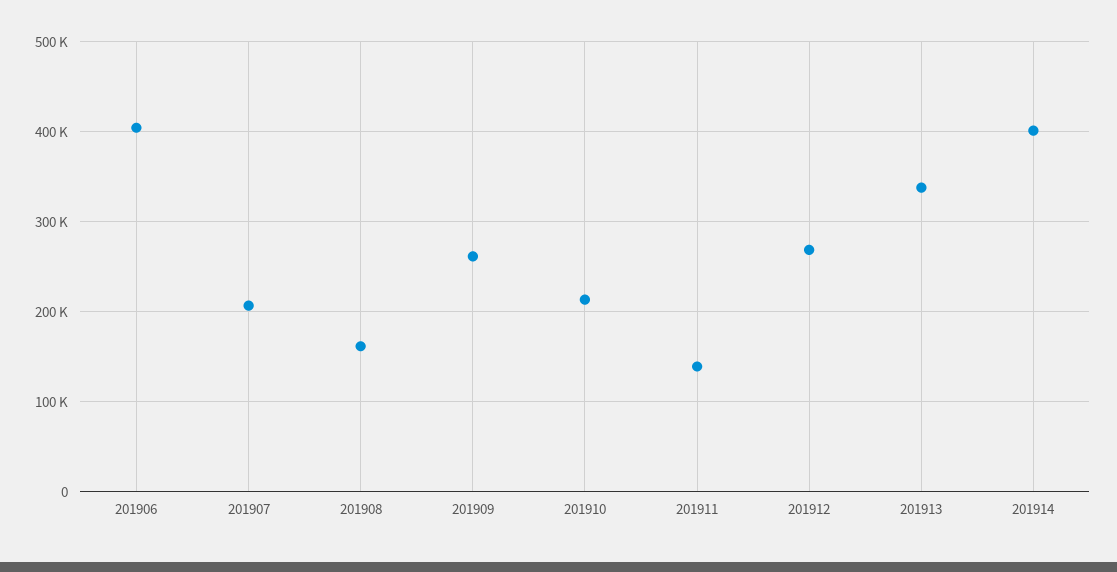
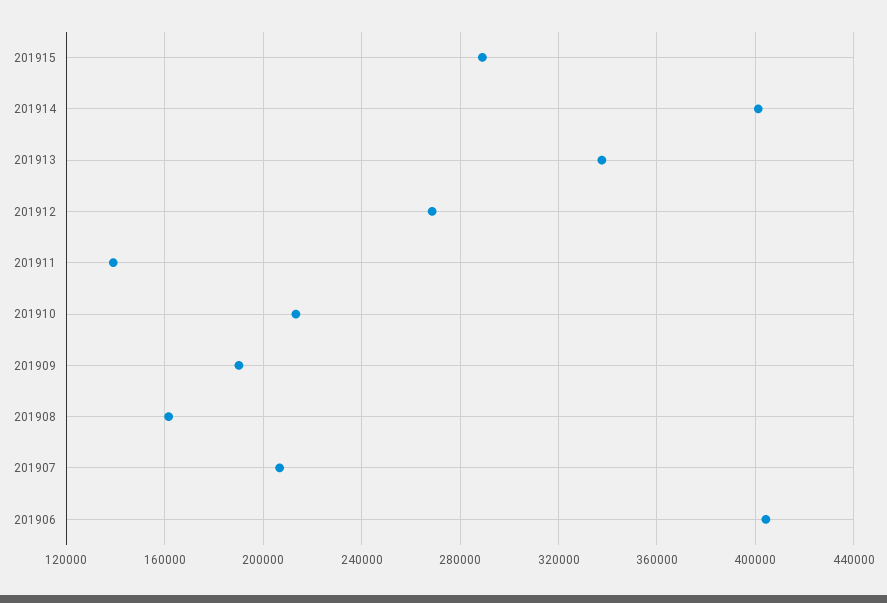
201909: 260000 -> 190000
201915: none -> 290000

